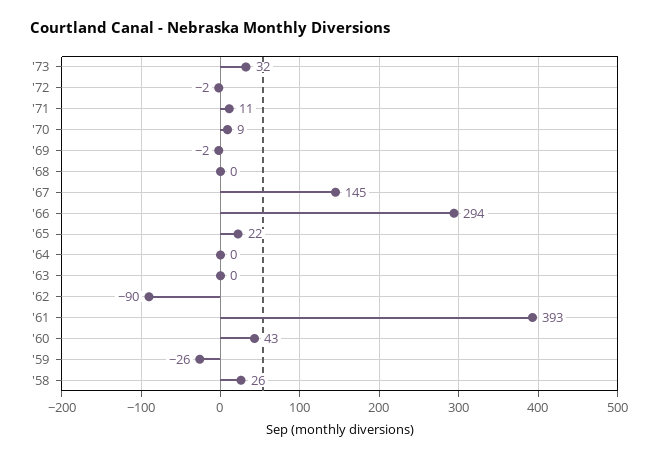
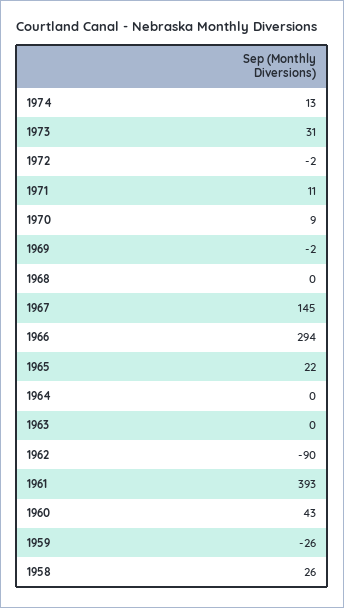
'73: 32 -> 31
1974: none -> 13

